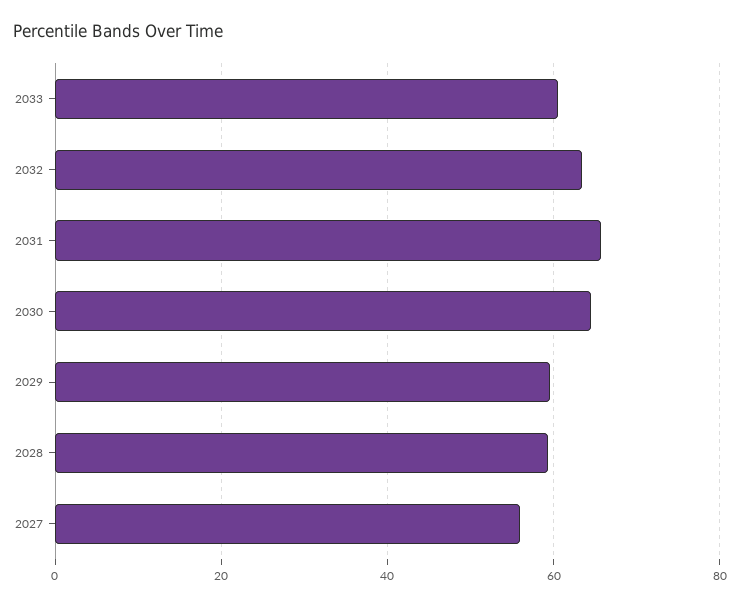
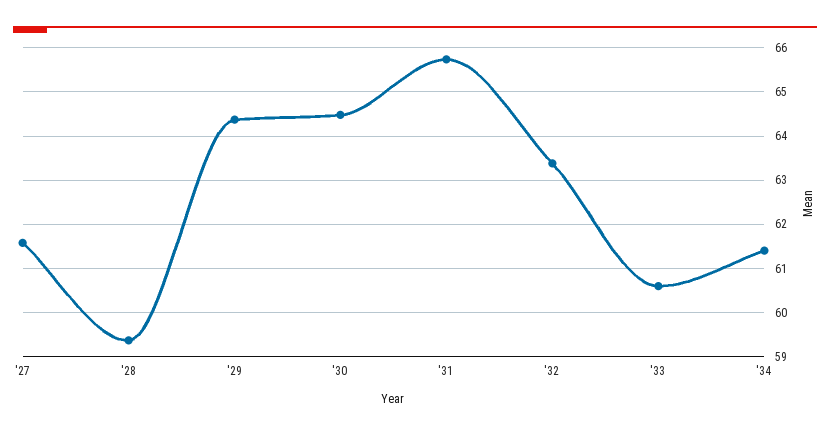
2029: 60 -> 64.4
2027: 56 -> 61.6
'34: none -> 61.4

